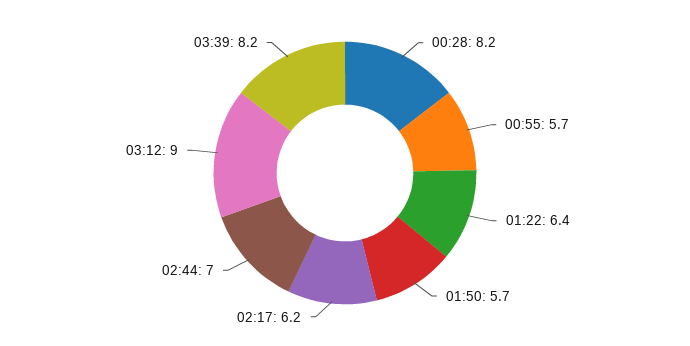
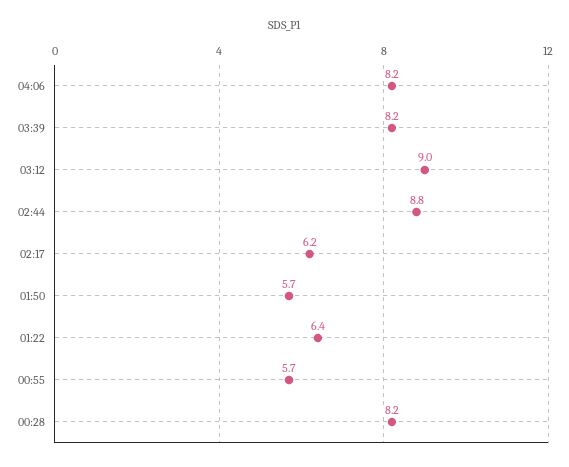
02:44: 7 -> 8.8
04:06: none -> 8.2

